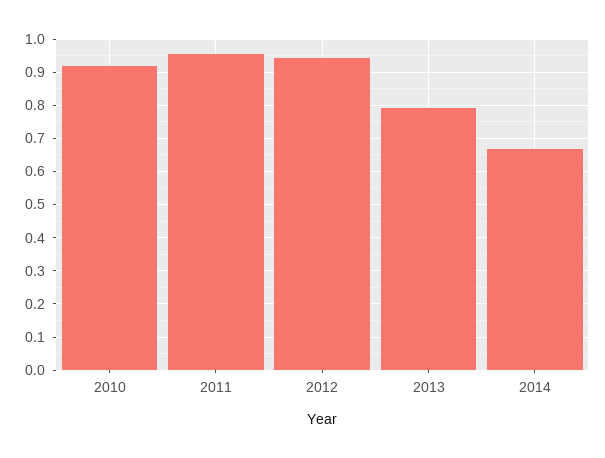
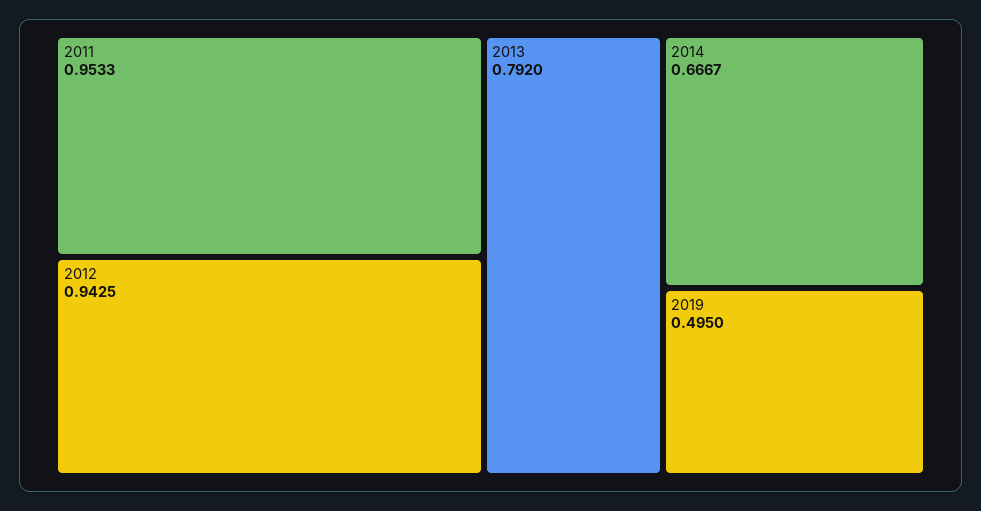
2010: 0.92 -> none
2019: none -> 0.495

